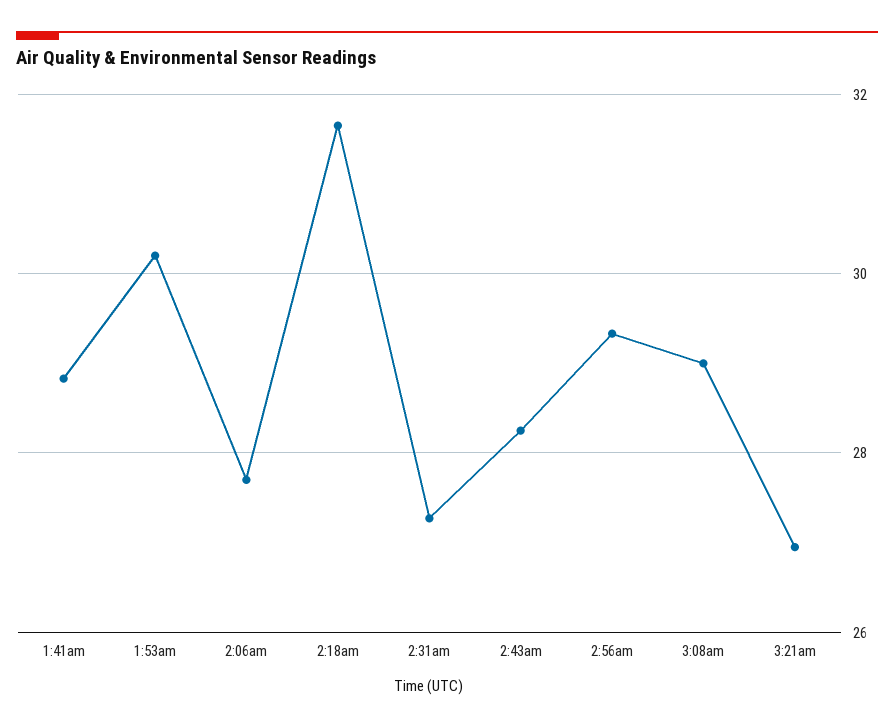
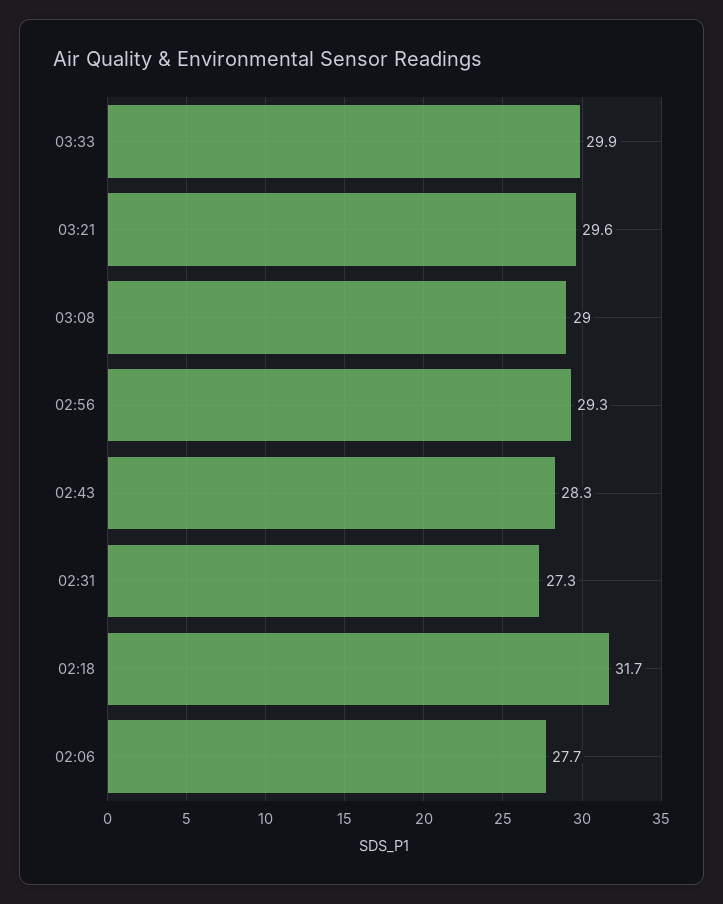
1:41am: 28.8 -> none
1:53am: 30.2 -> none
3:21am: 27 -> 29.6
03:33: none -> 29.9

